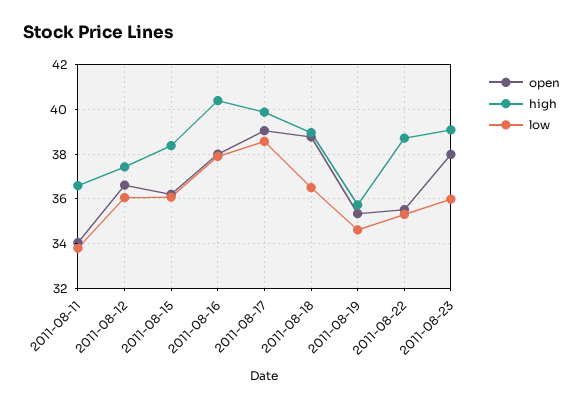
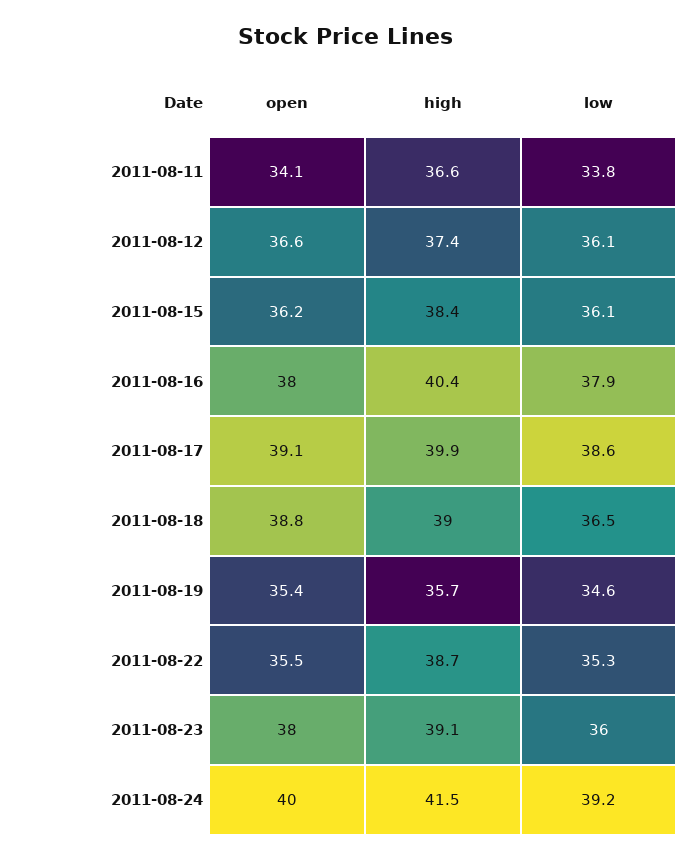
open, 2011-08-24: none -> 40
high, 2011-08-24: none -> 41.5
low, 2011-08-24: none -> 39.2

